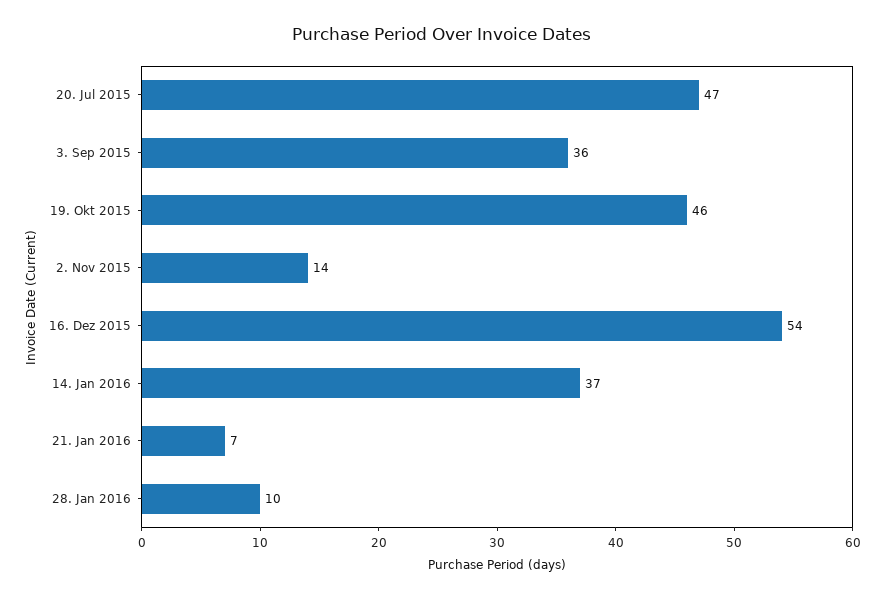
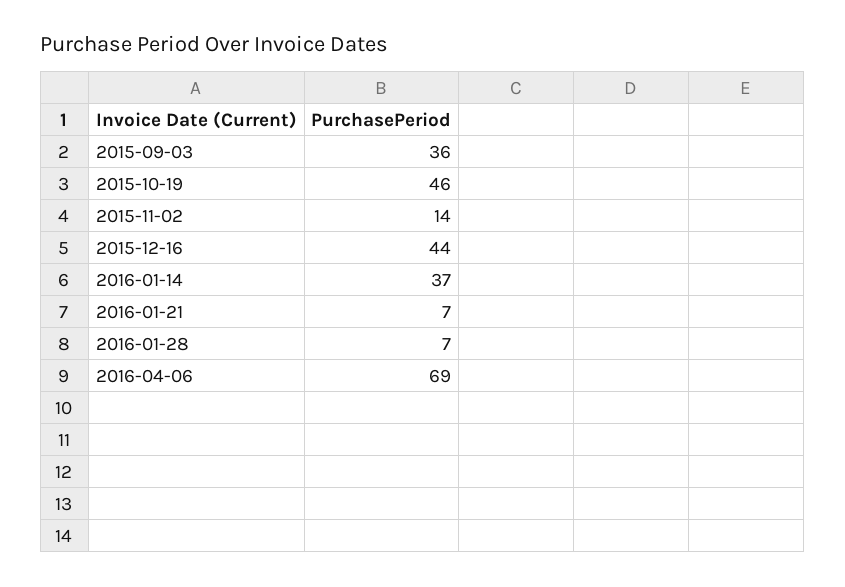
20. Jul 2015: 47 -> none
16. Dez 2015: 54 -> 44
28. Jan 2016: 10 -> 7
2016-04-06: none -> 69

